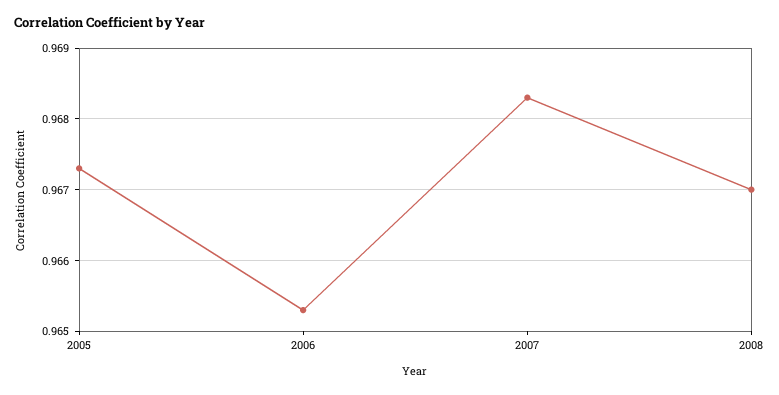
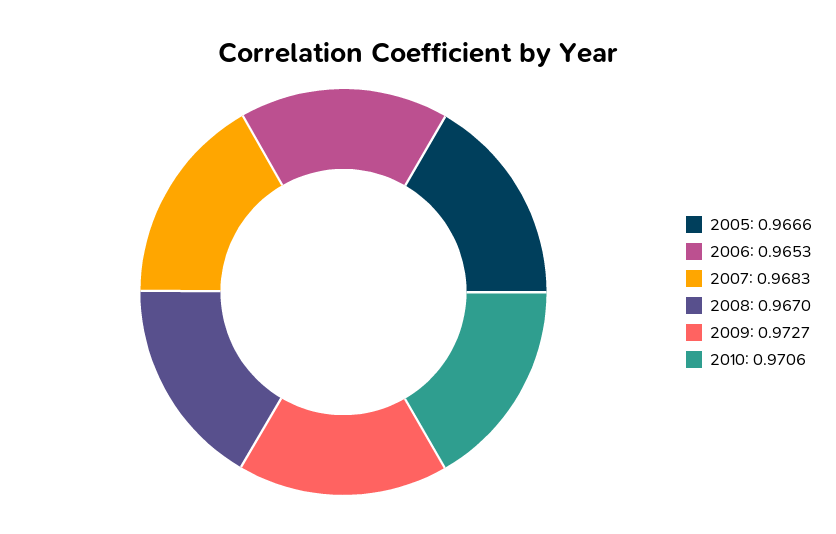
2005: 0.9673 -> 0.9666
2009: none -> 0.9727
2010: none -> 0.9706

